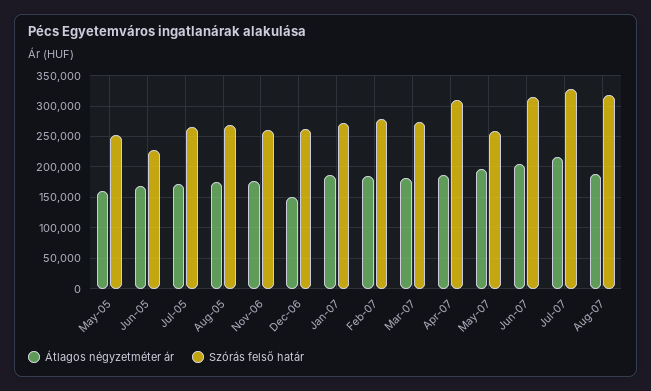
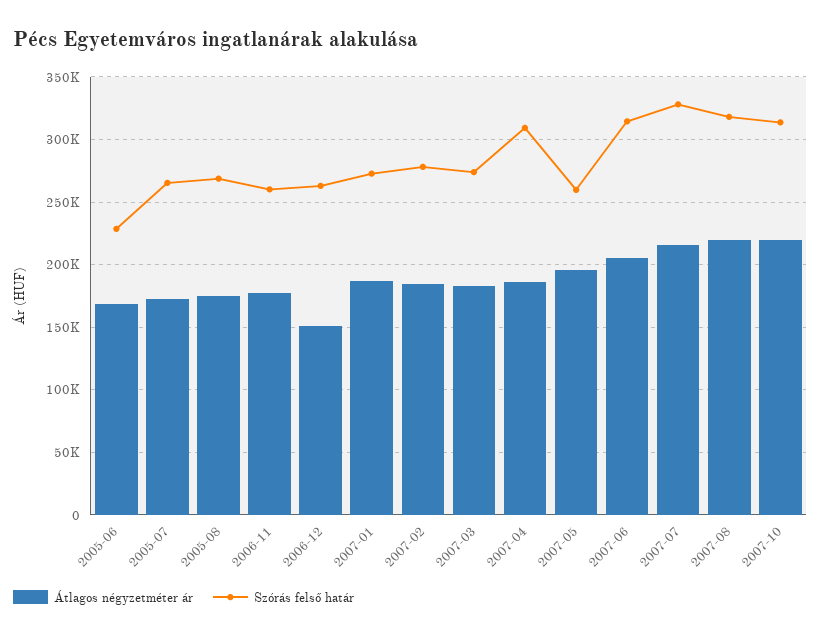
Átlagos négyzetméter ár, May-05: 160000 -> none
Szórás felső határ, May-05: 250000 -> none
Átlagos négyzetméter ár, Aug-07: 190000 -> 220000
Átlagos négyzetméter ár, 2007-10: none -> 220000
Szórás felső határ, 2007-10: none -> 315000

